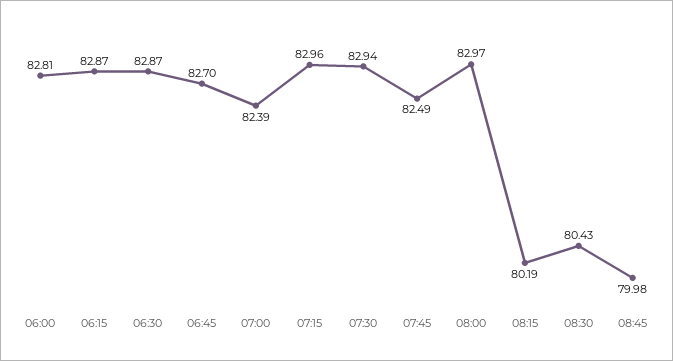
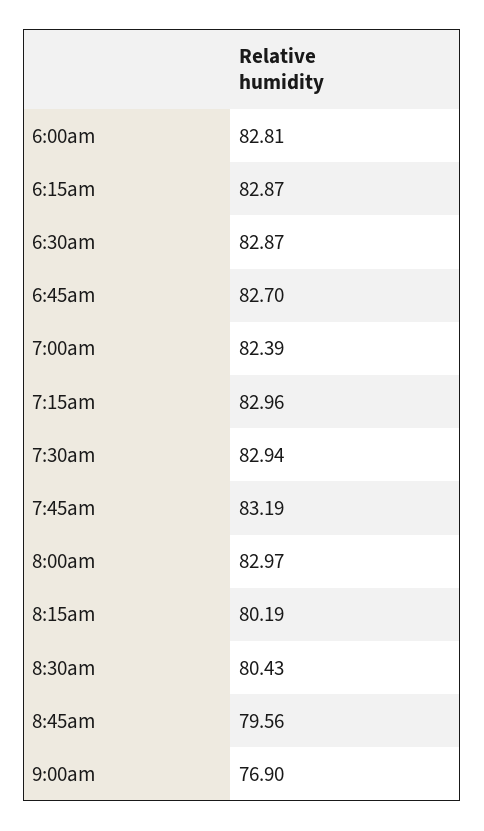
07:45: 82.49 -> 83.19
08:45: 79.98 -> 79.56
9:00am: none -> 76.9

